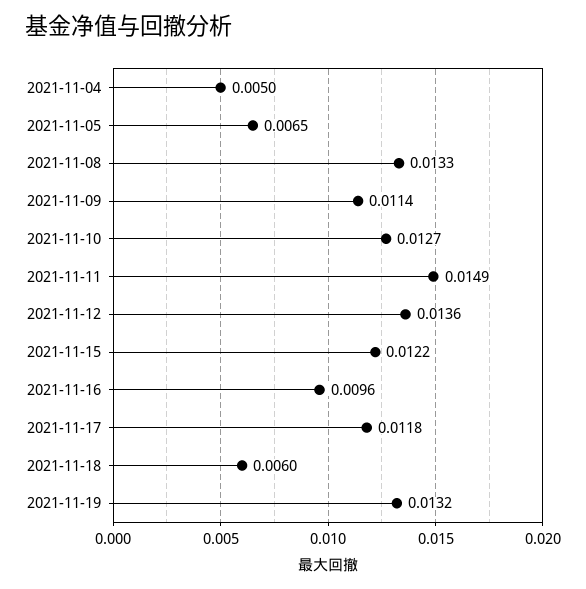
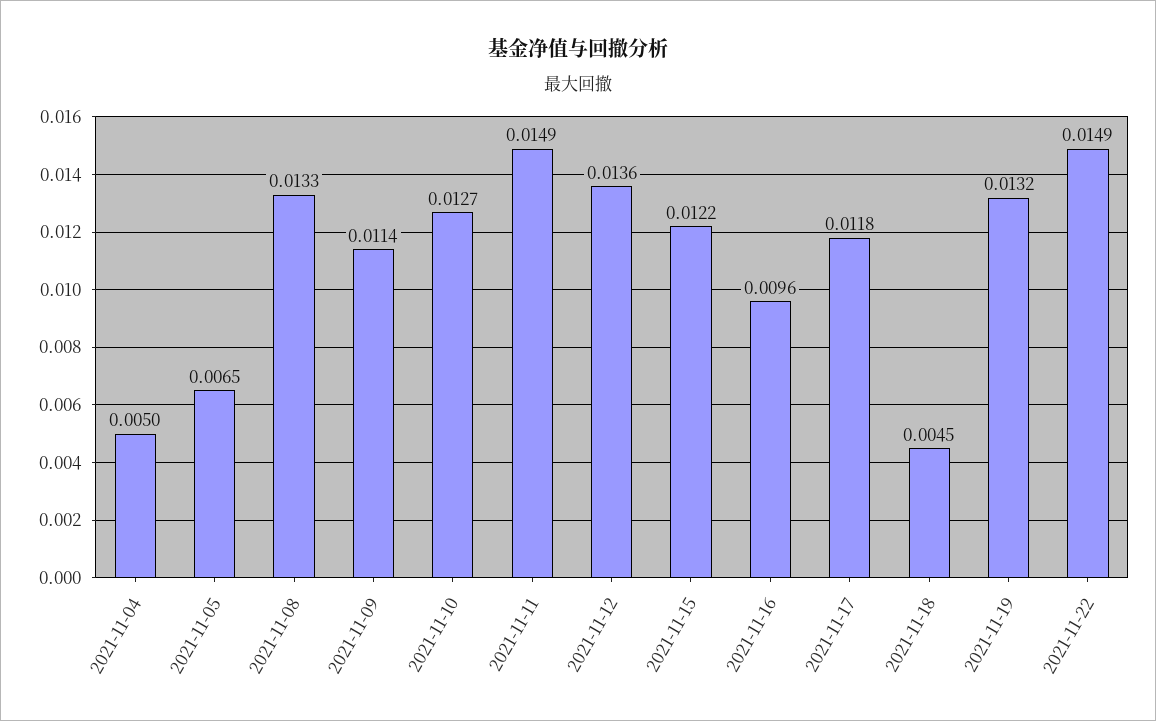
2021-11-18: 0.006 -> 0.0045
2021-11-22: none -> 0.0149

